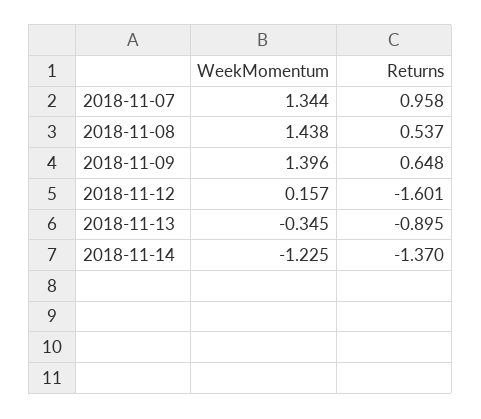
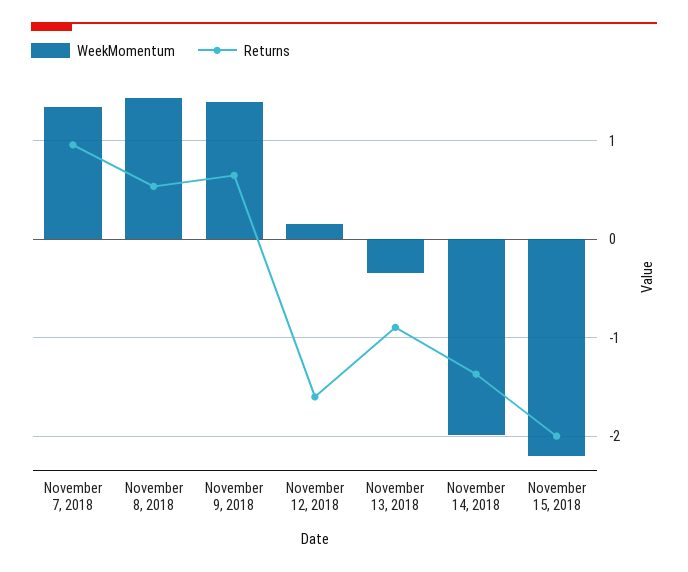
WeekMomentum, 2018-11-14: -1.225 -> -2
WeekMomentum, November 15, 2018: none -> -2.2
Returns, November 15, 2018: none -> -2

